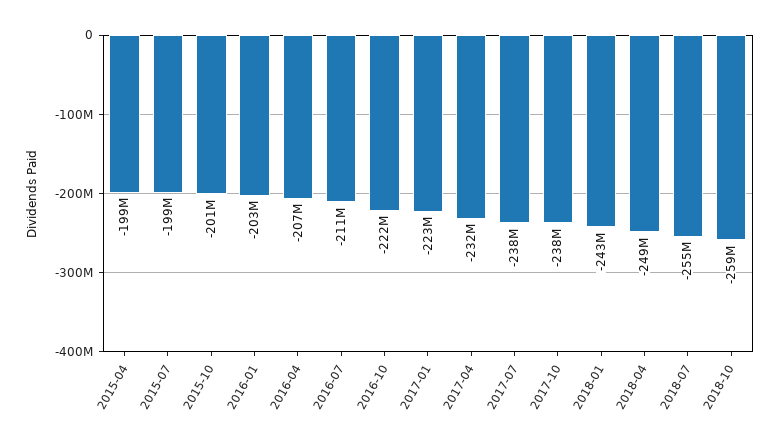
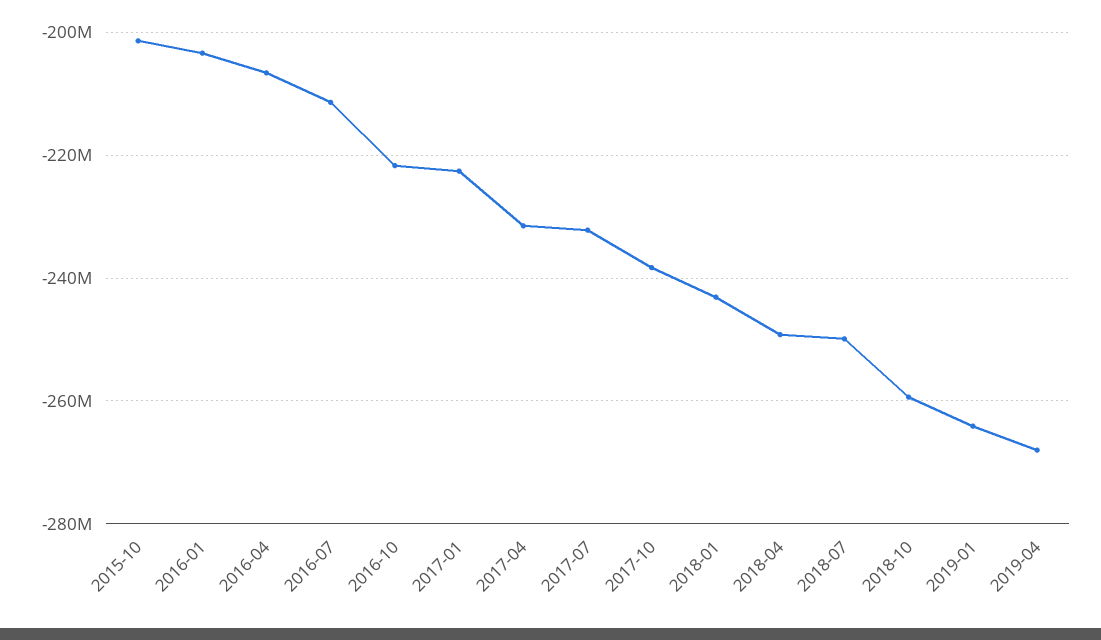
2015-04: -199000000 -> none
2015-07: -199000000 -> none
2017-07: -238000000 -> -232000000
2018-07: -255000000 -> -250000000
2019-01: none -> -264000000
2019-04: none -> -268000000

